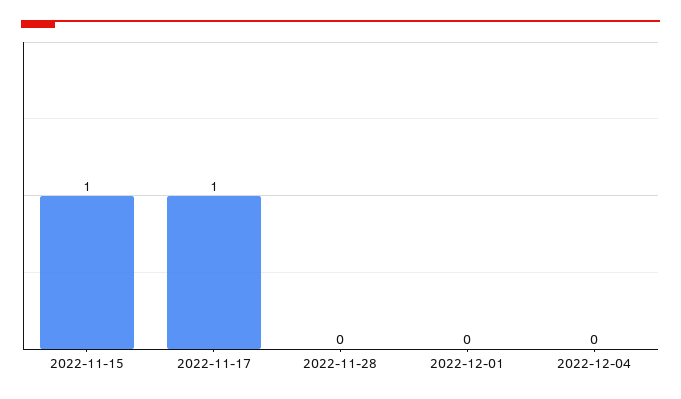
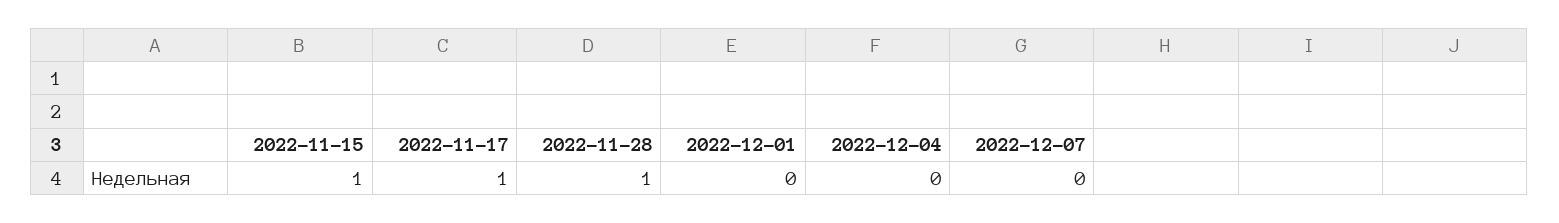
2022-11-28: 0 -> 1
2022-12-07: none -> 0

